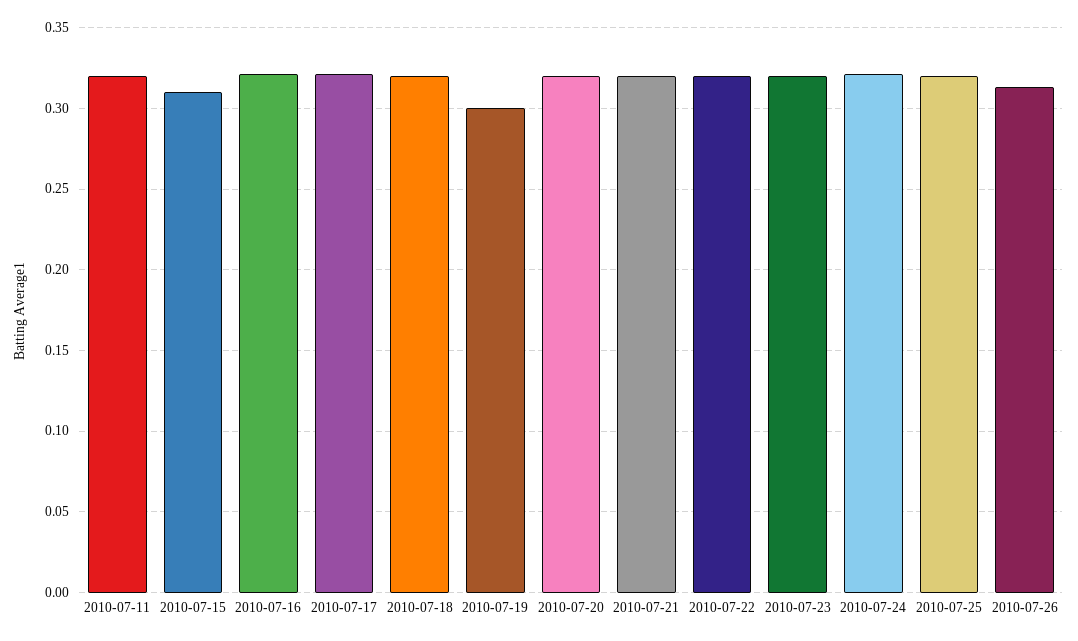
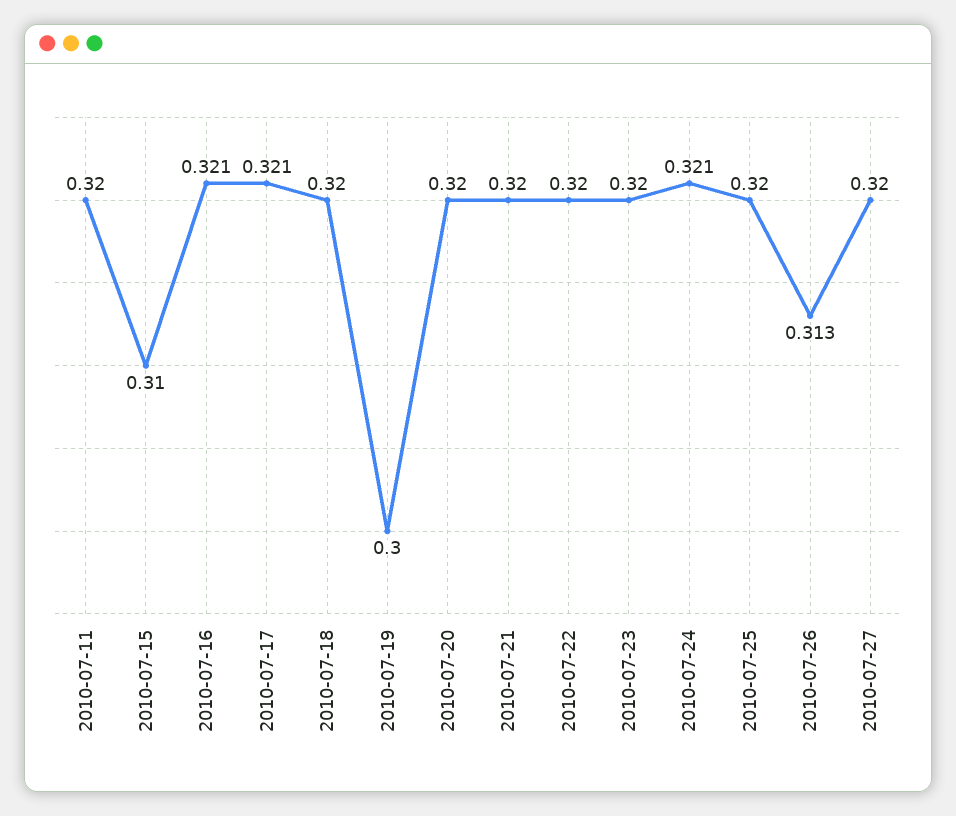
2010-07-27: none -> 0.32

